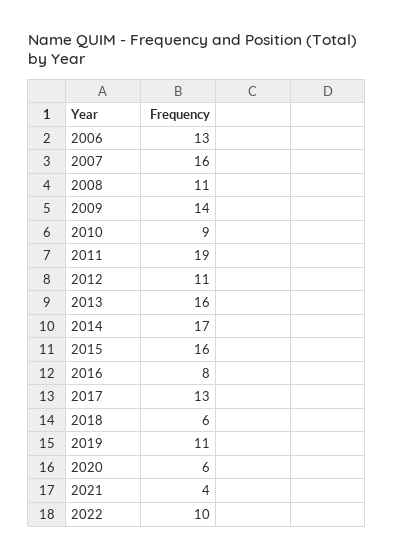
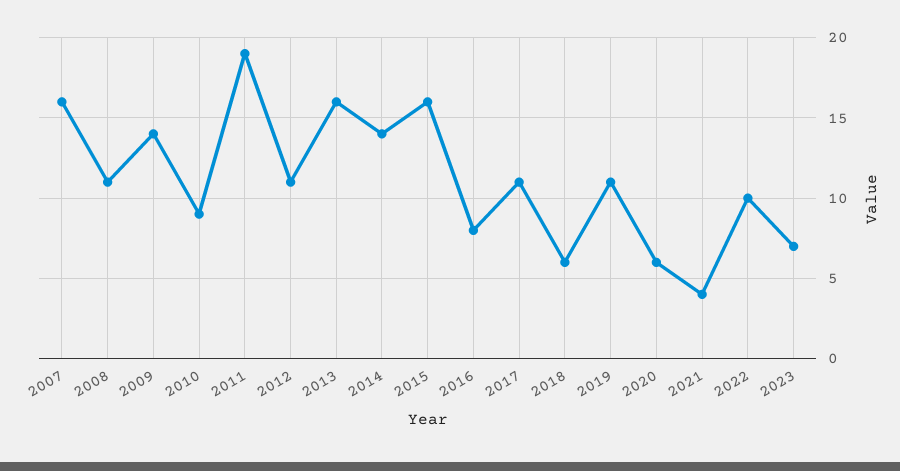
2006: 13 -> none
2014: 17 -> 14
2017: 13 -> 11
2023: none -> 7

